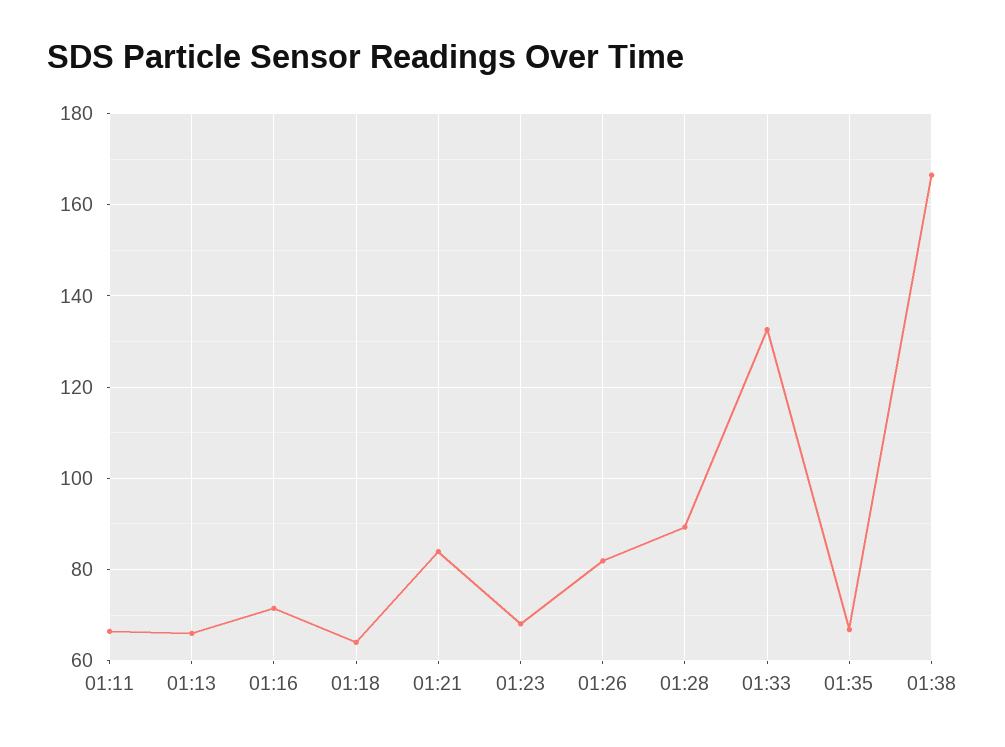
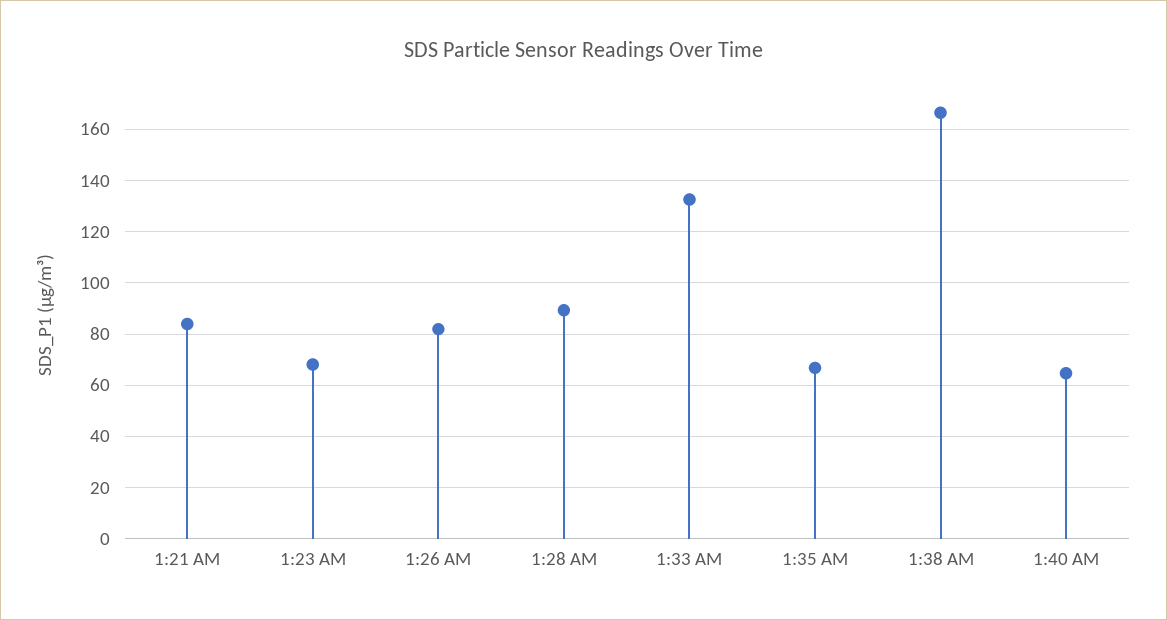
01:11: 66 -> none
01:13: 66 -> none
01:16: 72 -> none
01:18: 64 -> none
1:40 AM: none -> 65

